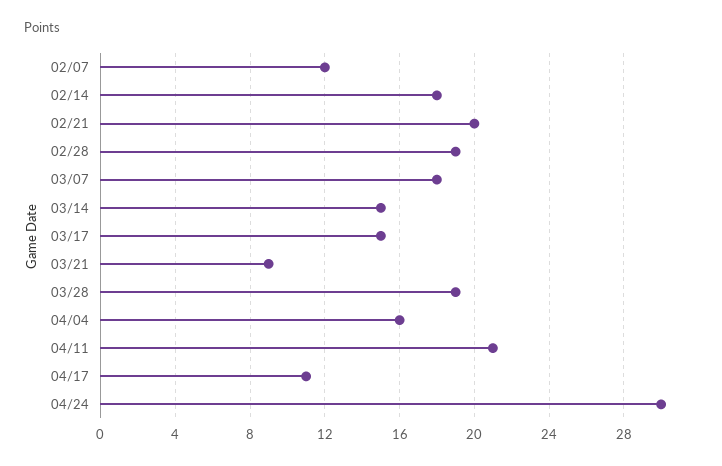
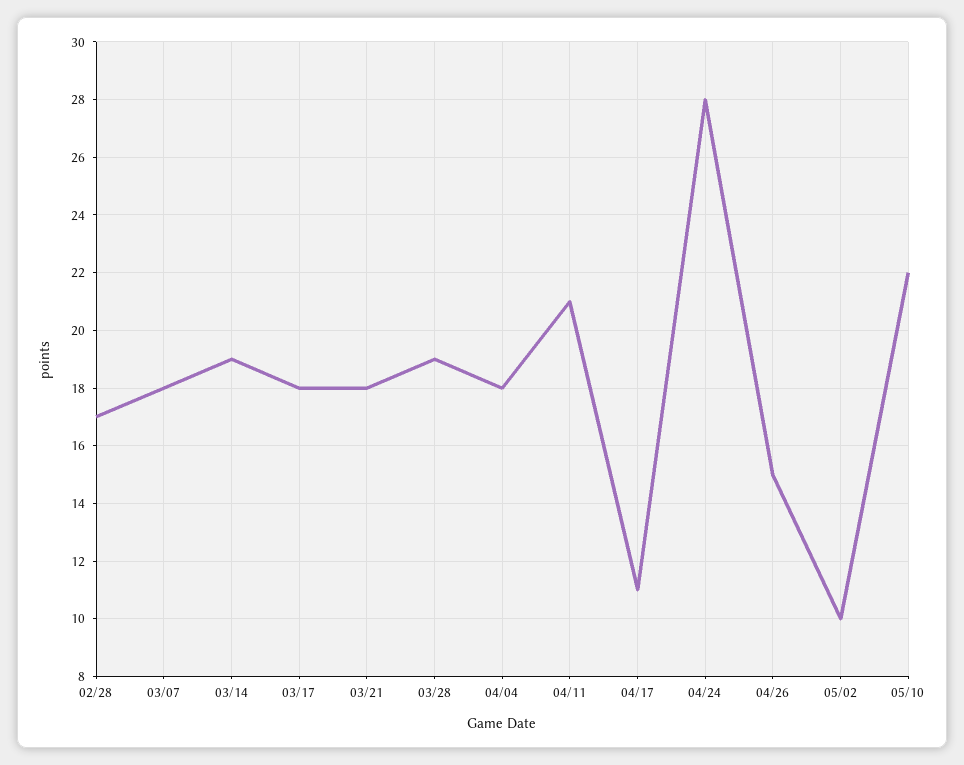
02/07: 12 -> none
02/14: 18 -> none
02/21: 20 -> none
02/28: 19 -> 17
03/14: 15 -> 19
03/17: 15 -> 18
03/21: 9 -> 18
04/04: 16 -> 18
04/24: 30 -> 28
04/26: none -> 15
05/02: none -> 10
05/10: none -> 22

